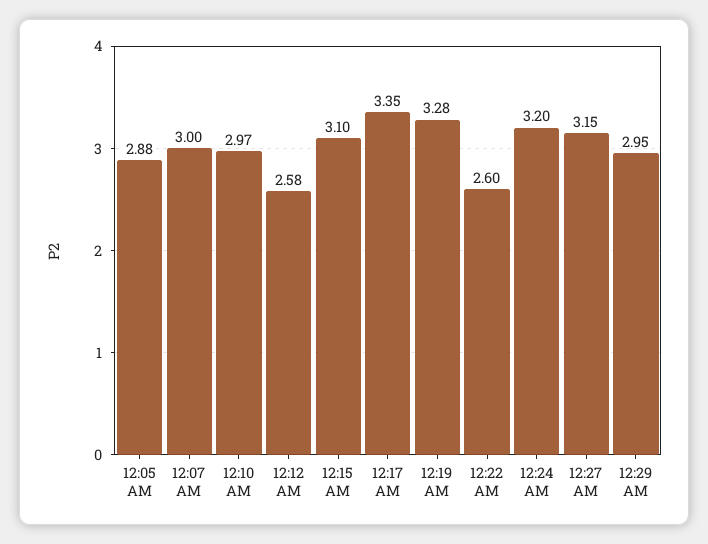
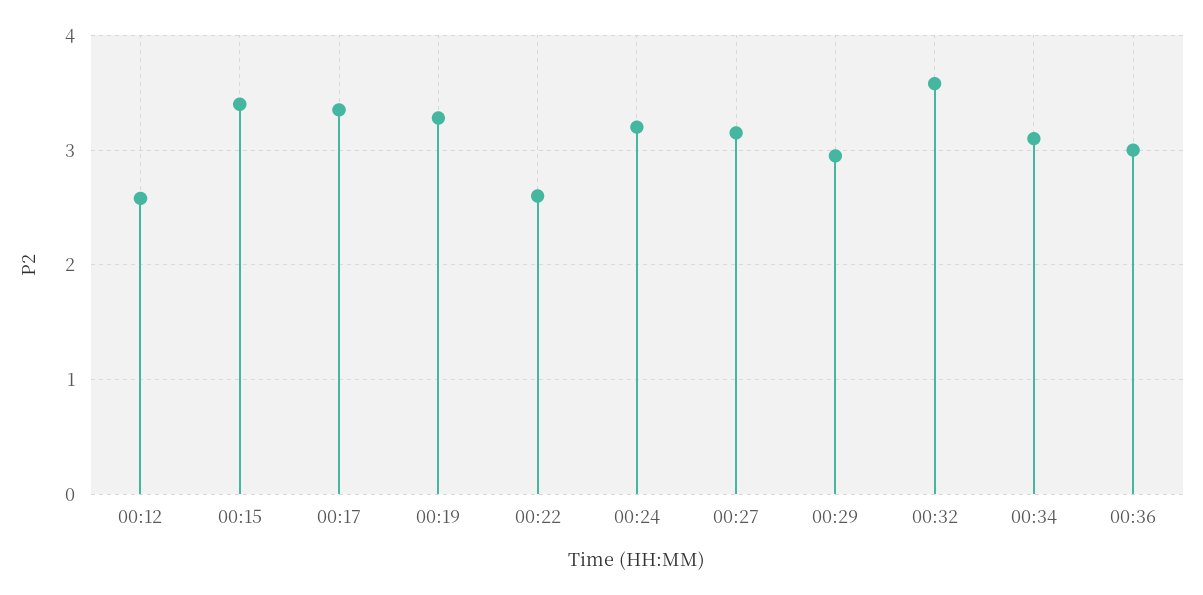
12:05 AM: 2.88 -> none
12:07 AM: 3 -> none
12:10 AM: 2.97 -> none
12:15 AM: 3.1 -> 3.4
00:32: none -> 3.6
00:34: none -> 3.1
00:36: none -> 3

